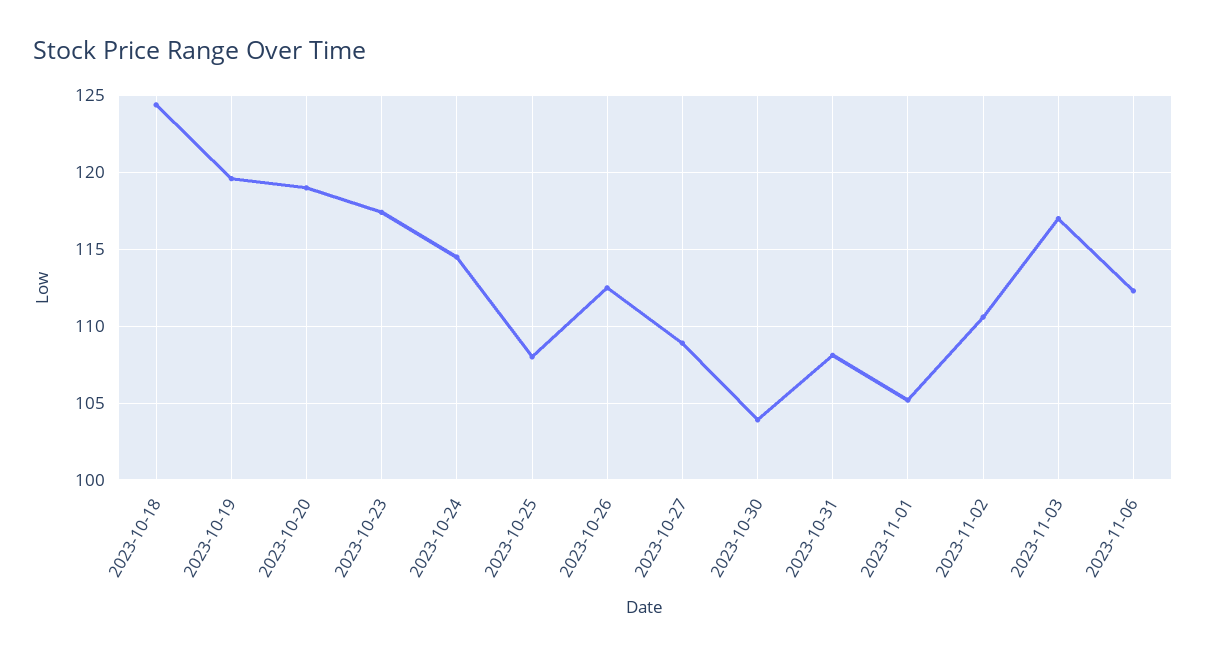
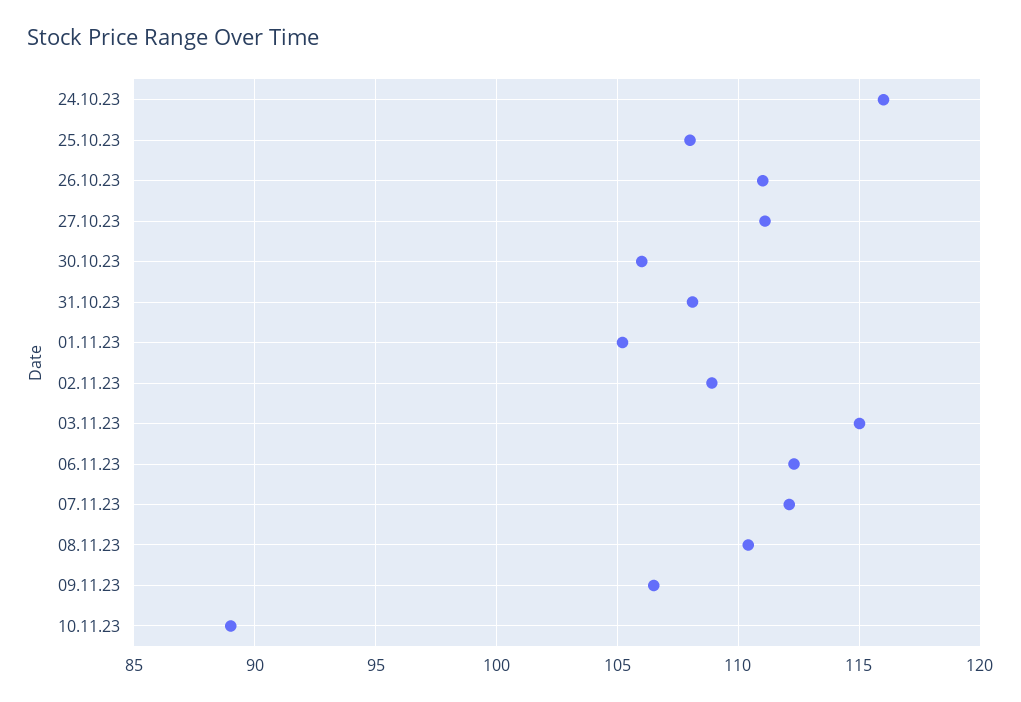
2023-10-18: 124.5 -> none
2023-10-19: 119.5 -> none
2023-10-20: 119 -> none
2023-10-23: 117.5 -> none
2023-10-24: 114.5 -> 116
2023-10-26: 112.5 -> 111
2023-10-27: 109 -> 111
2023-10-30: 104 -> 106
2023-11-02: 110.5 -> 109
2023-11-03: 117 -> 115
07.11.23: none -> 112
08.11.23: none -> 110.5
09.11.23: none -> 106.5
10.11.23: none -> 89

